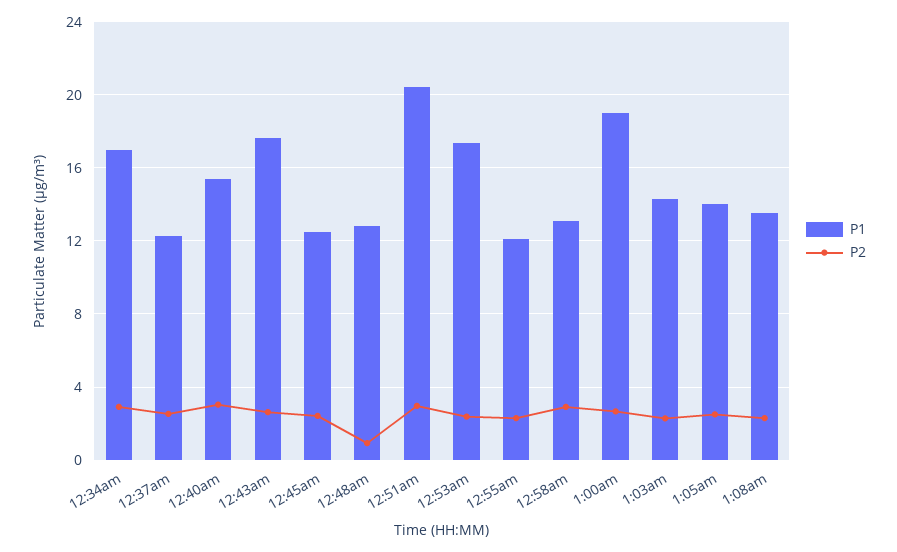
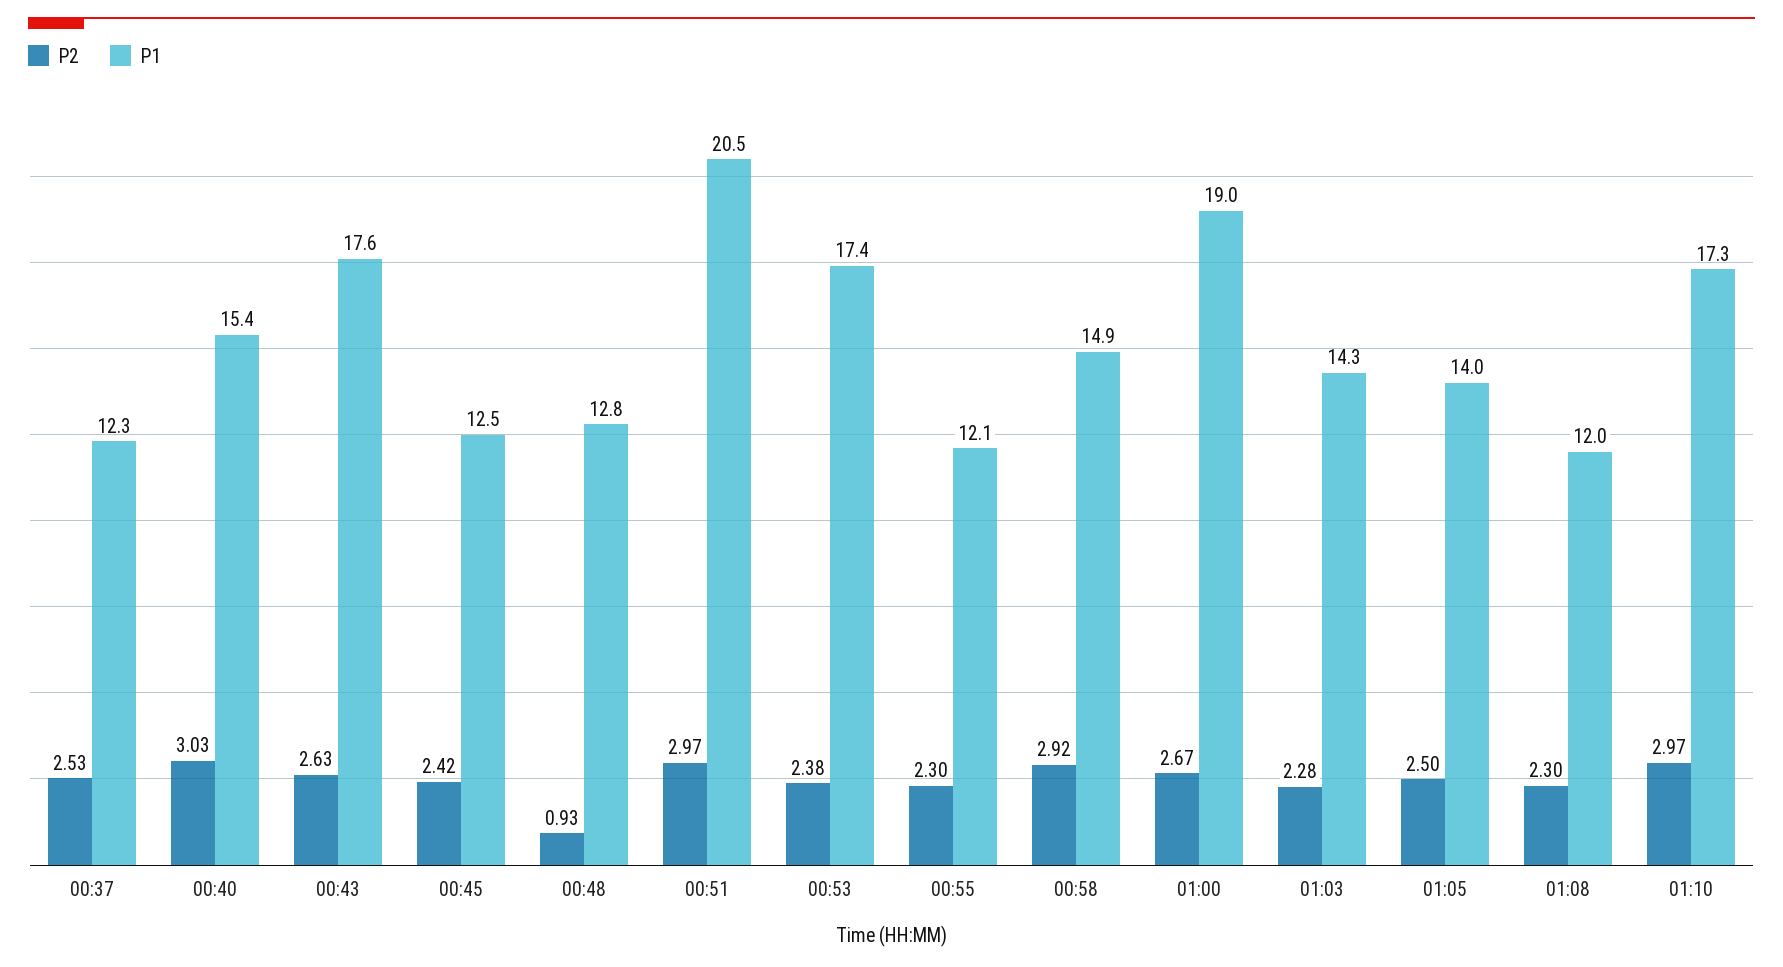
P1, 12:34am: 17 -> none
P2, 12:34am: 3 -> none
P1, 12:58am: 13 -> 14.9
P1, 1:08am: 13.5 -> 12
P2, 01:10: none -> 2.97
P1, 01:10: none -> 17.3

